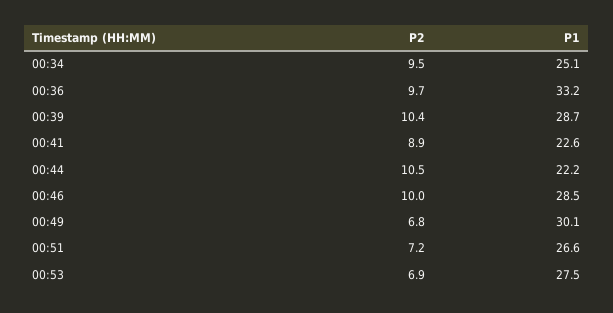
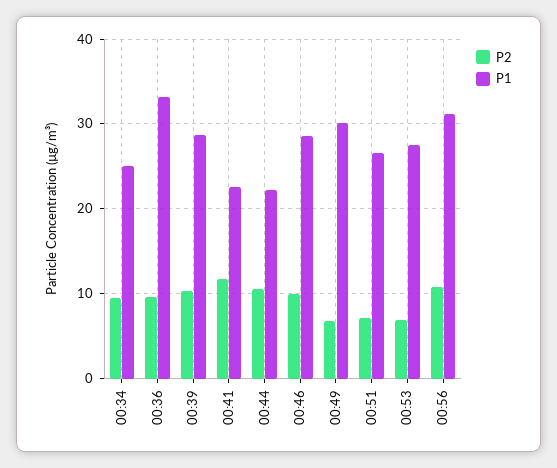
P2, 00:41: 8.9 -> 12
P2, 00:56: none -> 11
P1, 00:56: none -> 31

